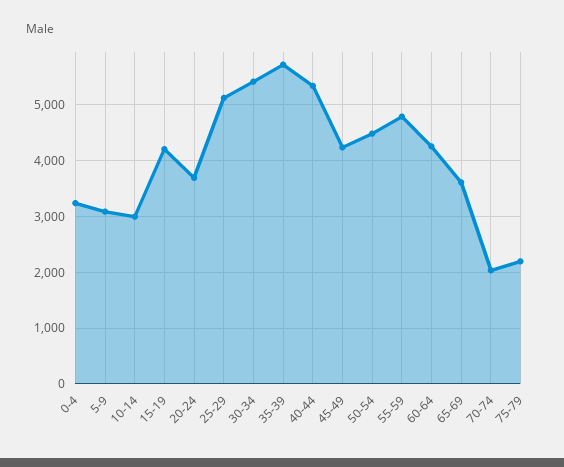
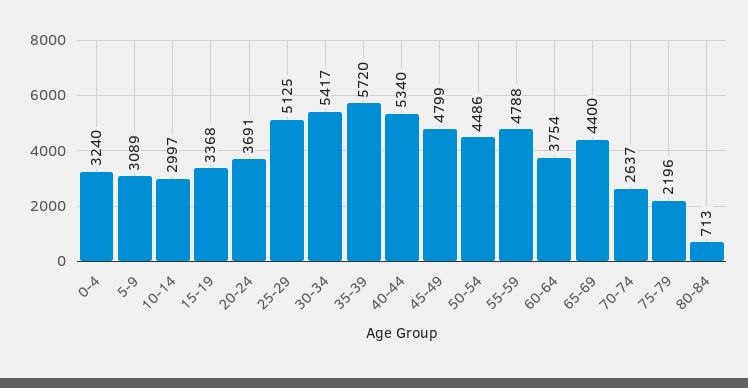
15-19: 4200 -> 3368
45-49: 4200 -> 4799
60-64: 4200 -> 3754
65-69: 3600 -> 4400
70-74: 2000 -> 2637
80-84: none -> 713

